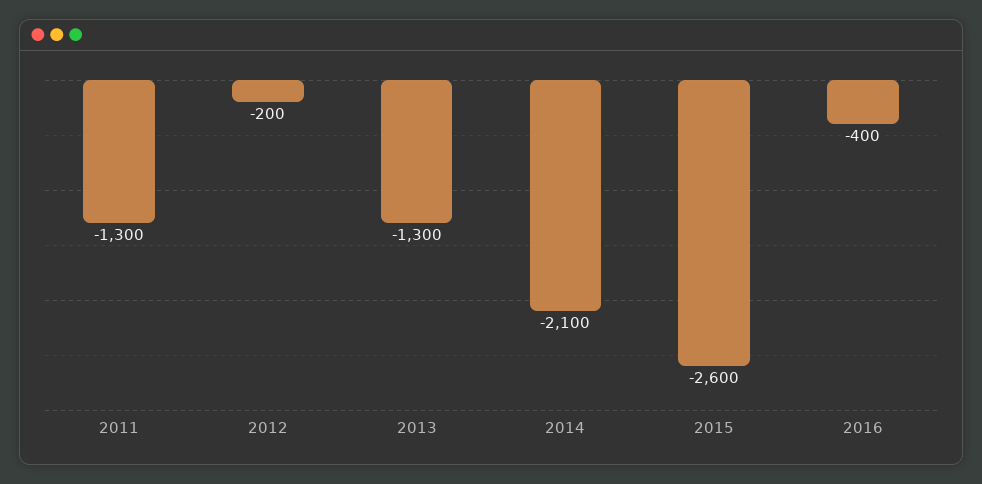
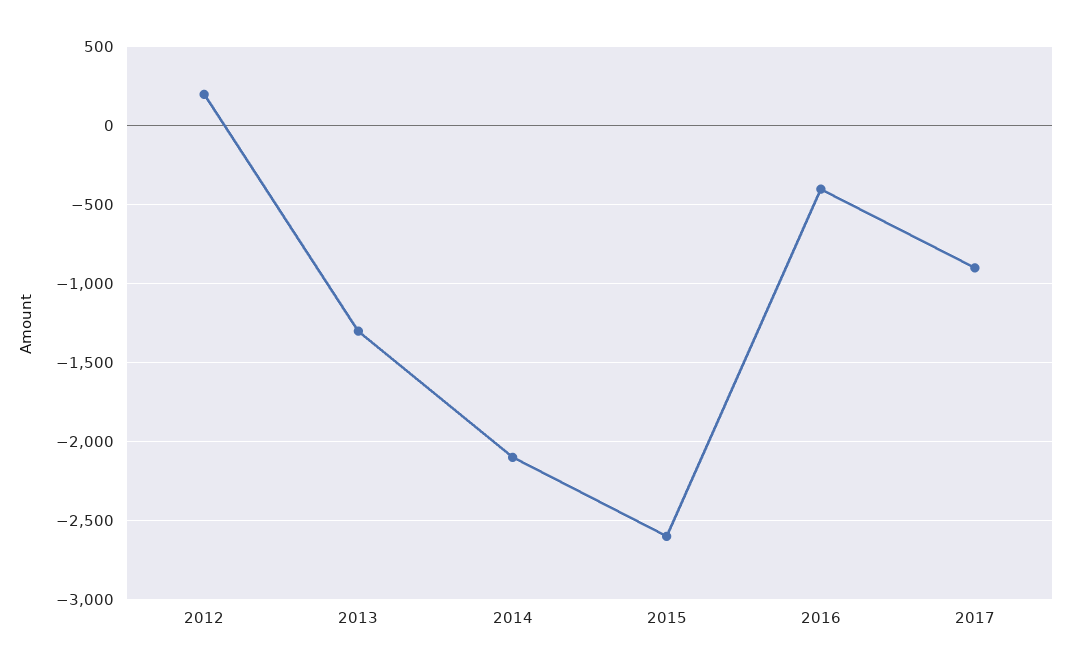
2011: -1300 -> none
2012: -200 -> 200
2017: none -> -900

